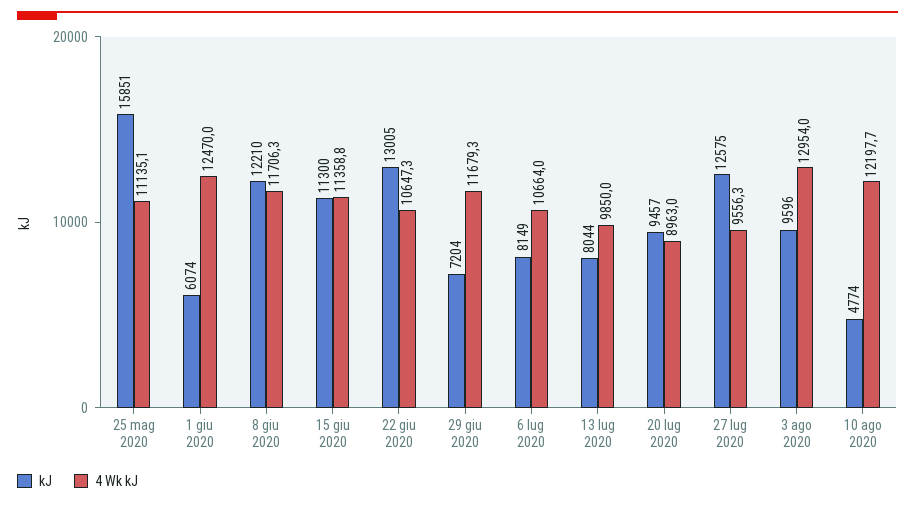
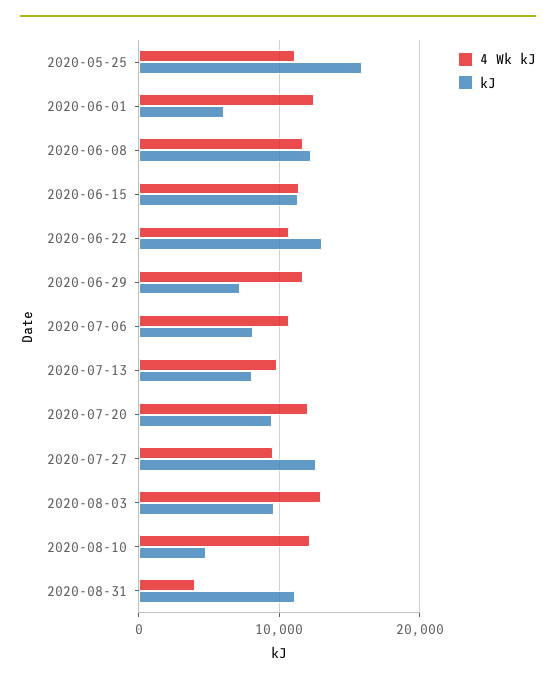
4 Wk kJ, 20 lug 2020: 8963 -> 12000
4 Wk kJ, 2020-08-31: none -> 4000
kJ, 2020-08-31: none -> 11000

